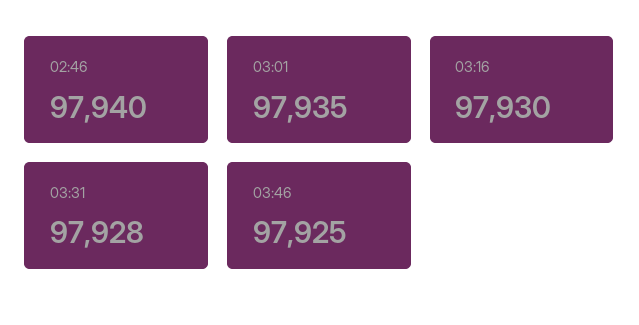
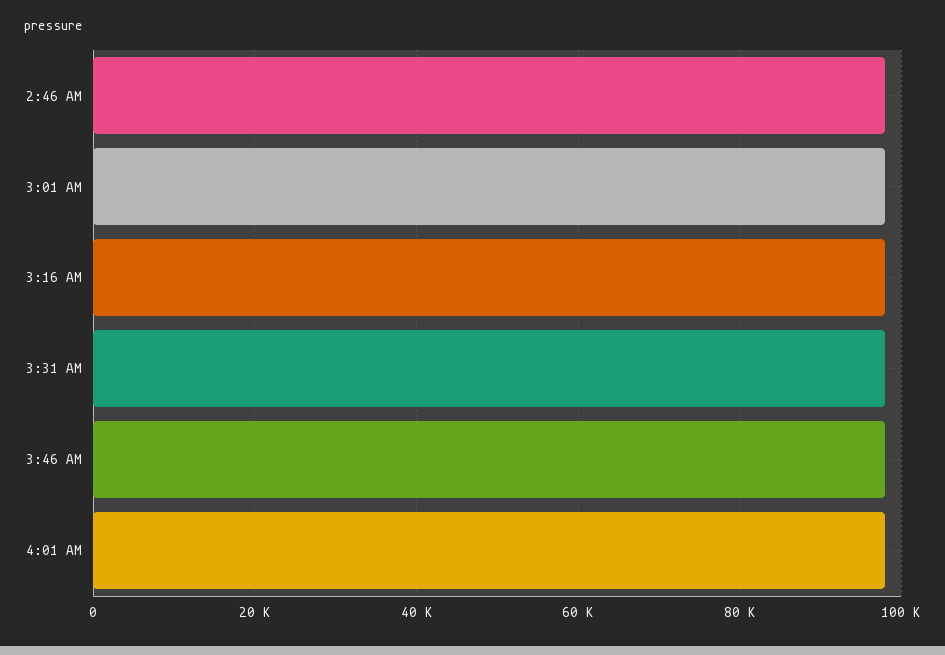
4:01 AM: none -> 98000

